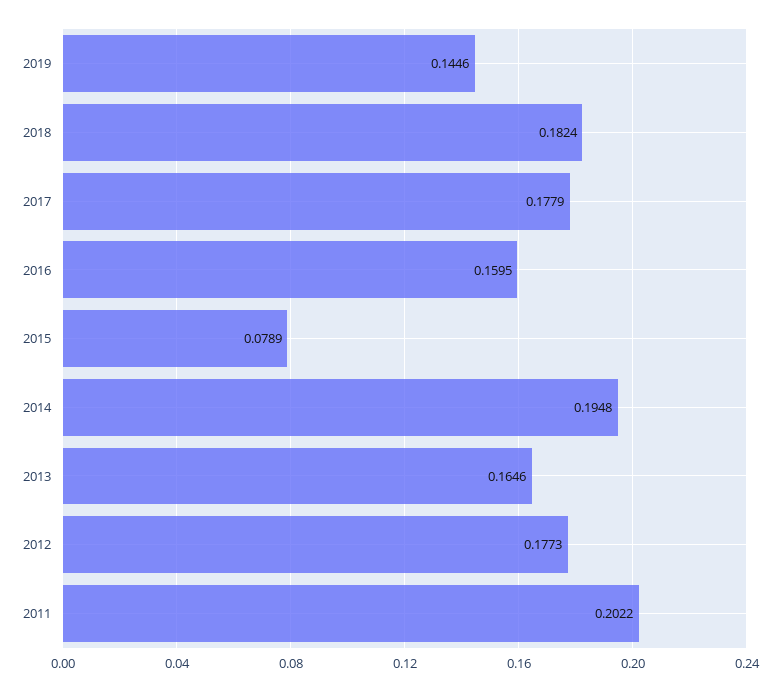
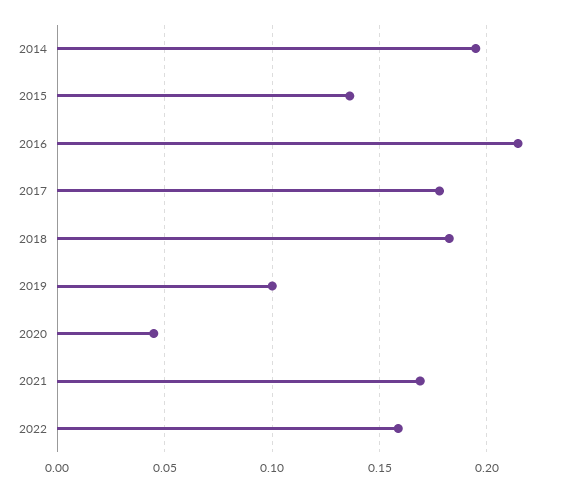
2019: 0.1446 -> 0.1
2016: 0.1595 -> 0.215
2015: 0.0789 -> 0.135
2013: 0.1646 -> none
2012: 0.1773 -> none
2011: 0.2022 -> none
2020: none -> 0.045
2021: none -> 0.17
2022: none -> 0.16

